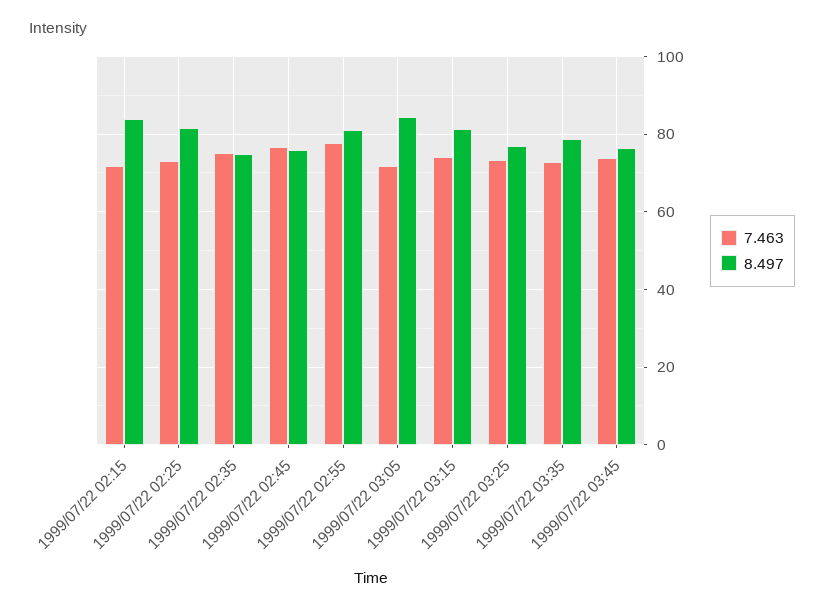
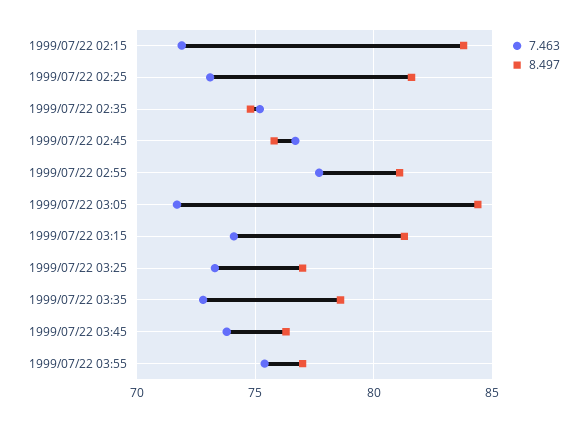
7.463, 1999/07/22 03:55: none -> 75.5
8.497, 1999/07/22 03:55: none -> 77

